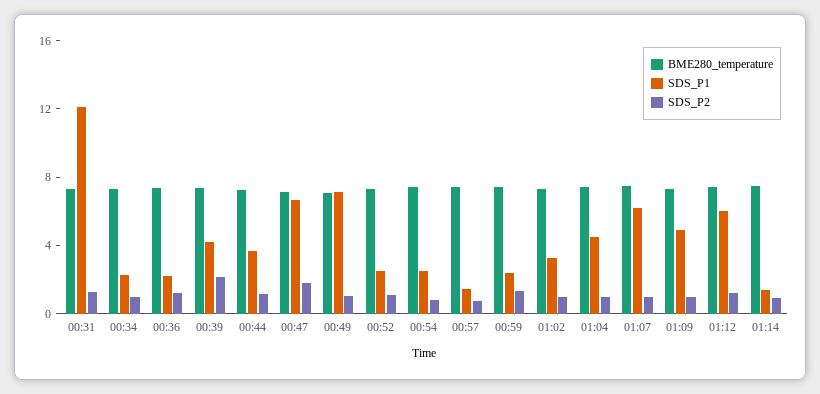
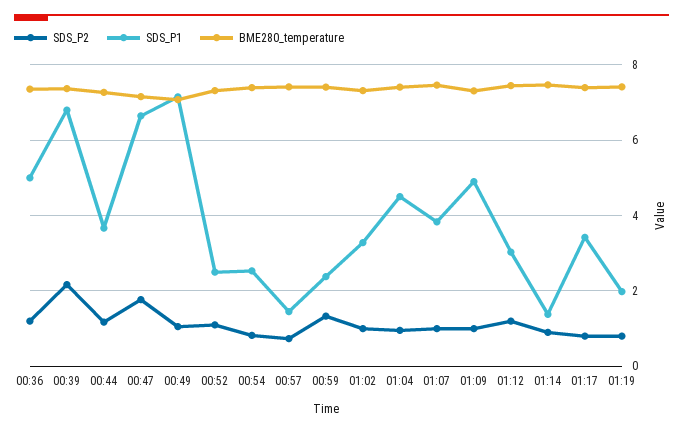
BME280_temperature, 00:31: 7 -> none
SDS_P1, 00:31: 12 -> none
SDS_P2, 00:31: 1 -> none
BME280_temperature, 00:34: 7 -> none
SDS_P1, 00:34: 2 -> none
SDS_P2, 00:34: 1 -> none
SDS_P1, 00:36: 2 -> 5
SDS_P1, 00:39: 4 -> 6.8
SDS_P1, 01:07: 6 -> 3.8
SDS_P1, 01:12: 6 -> 3
SDS_P2, 01:17: none -> 0.8
SDS_P1, 01:17: none -> 3.4
BME280_temperature, 01:17: none -> 7.4
SDS_P2, 01:19: none -> 0.8
SDS_P1, 01:19: none -> 2
BME280_temperature, 01:19: none -> 7.4

